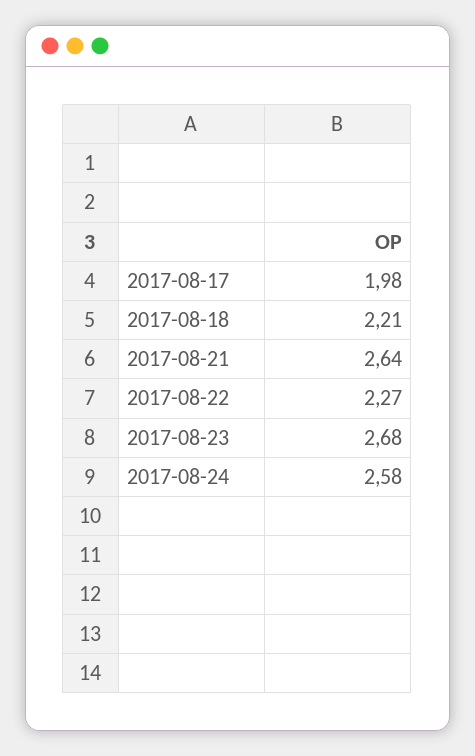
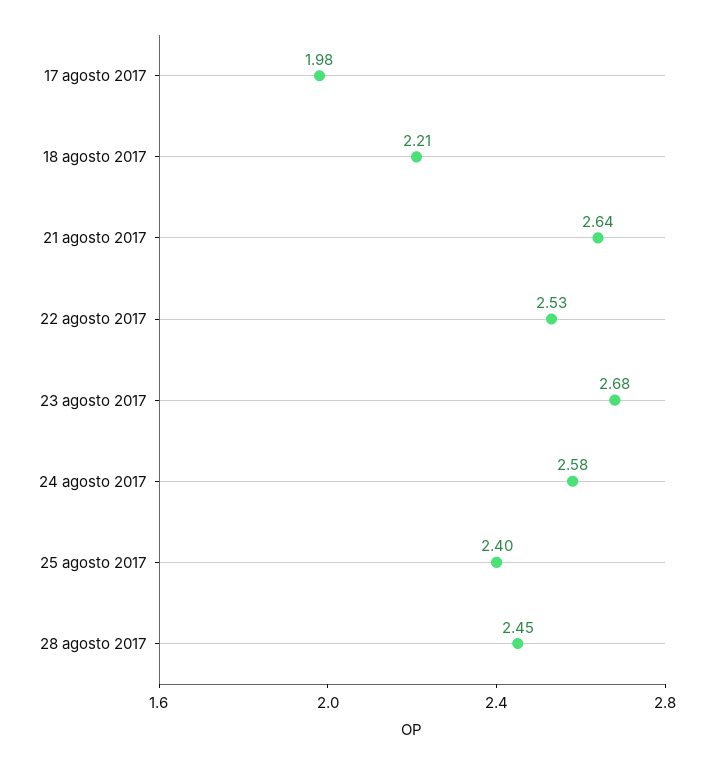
2017-08-22: 2.27 -> 2.53
25 agosto 2017: none -> 2.4
28 agosto 2017: none -> 2.45

